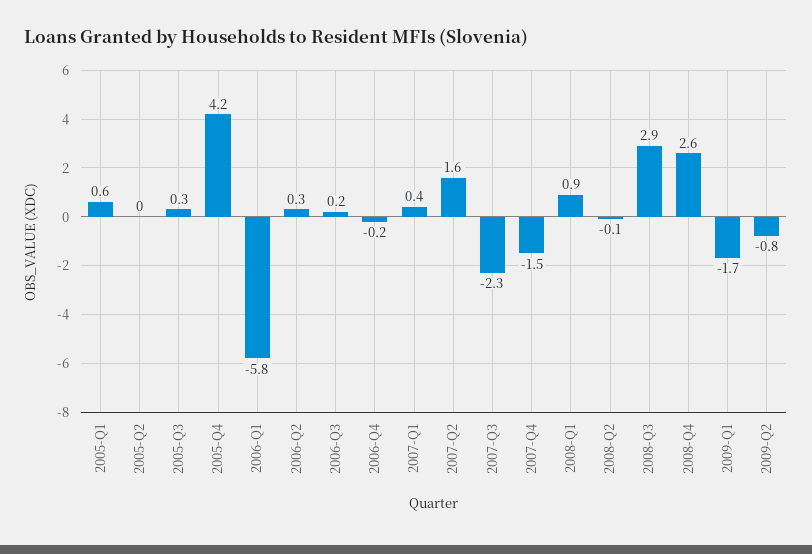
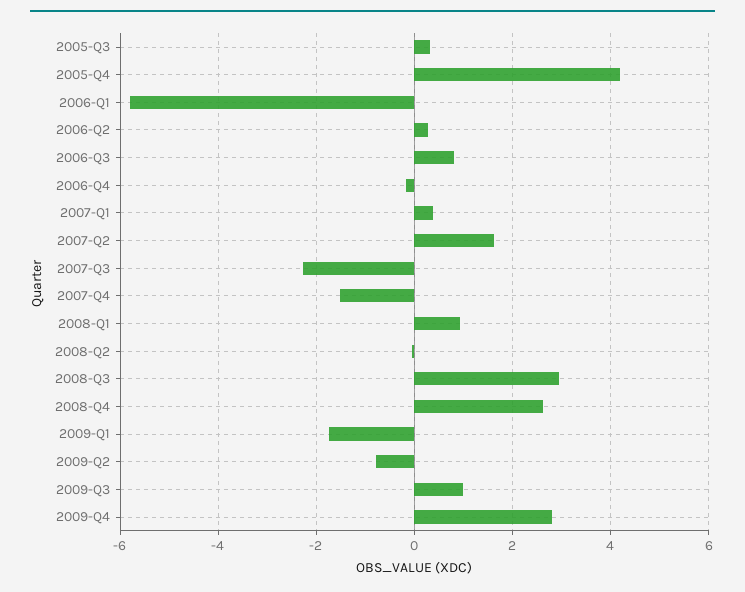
2005-Q1: 0.6 -> none
2005-Q2: 0 -> none
2006-Q3: 0.2 -> 0.8
2009-Q3: none -> 1
2009-Q4: none -> 2.8

